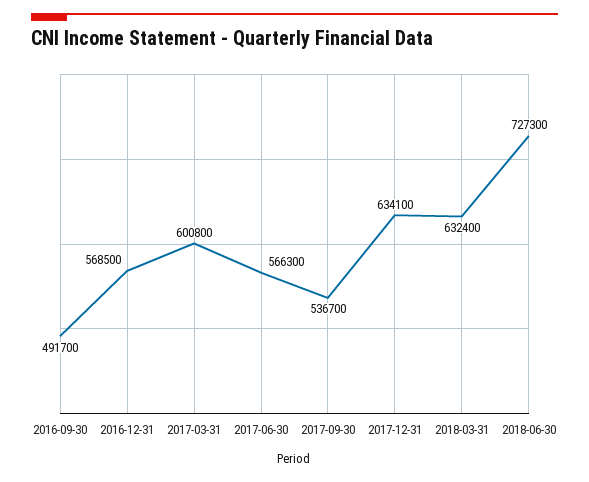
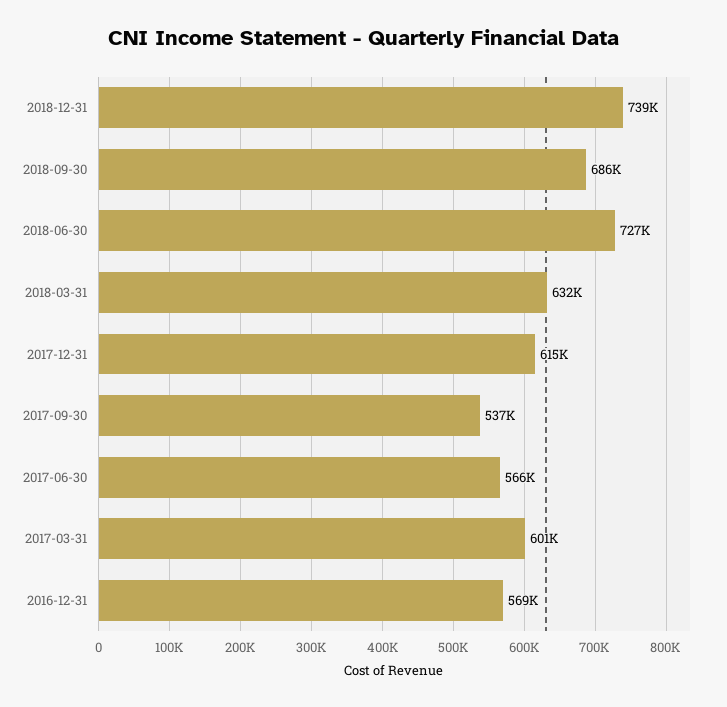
2016-09-30: 491700 -> none
2017-12-31: 634100 -> 615000
2018-12-31: none -> 739000
2018-09-30: none -> 686000

